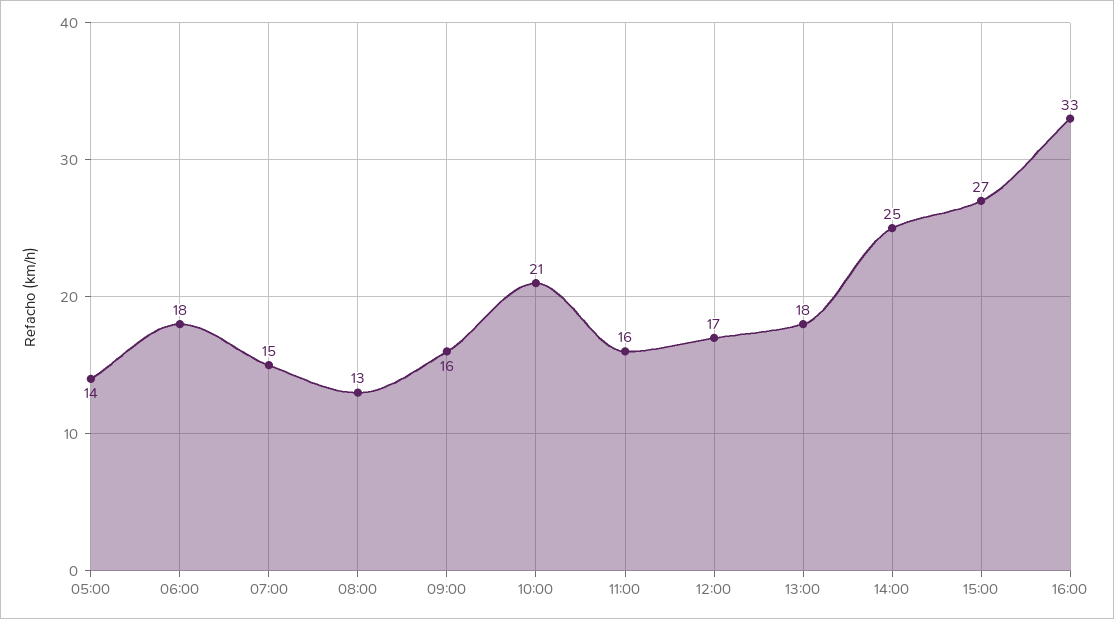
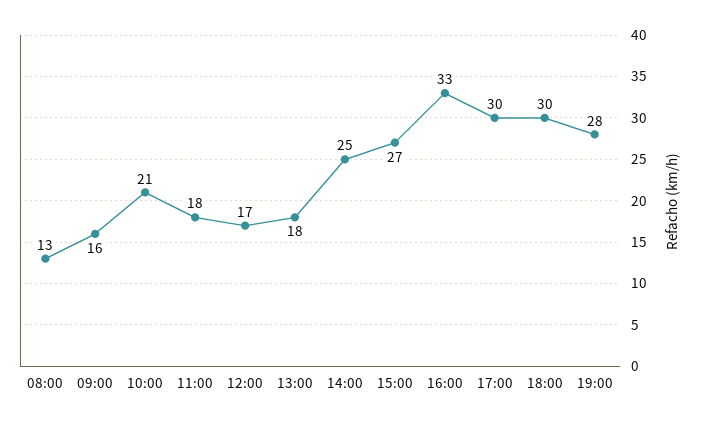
05:00: 14 -> none
06:00: 18 -> none
07:00: 15 -> none
11:00: 16 -> 18
17:00: none -> 30
18:00: none -> 30
19:00: none -> 28

